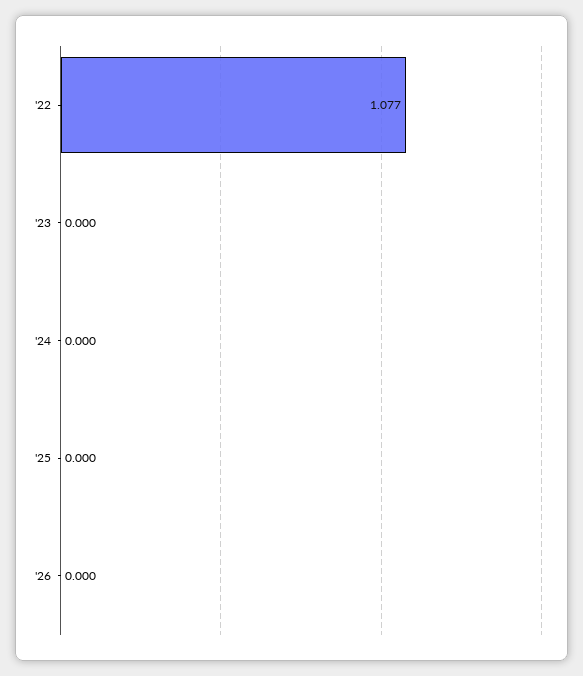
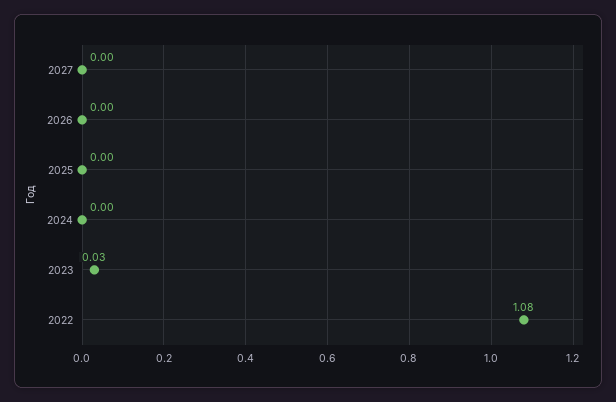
'23: 0 -> 0.03
2027: none -> 0

